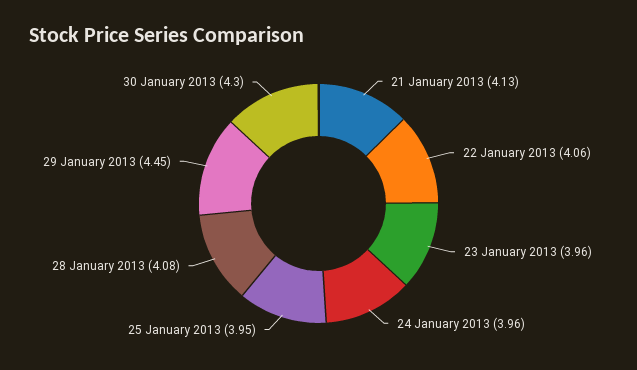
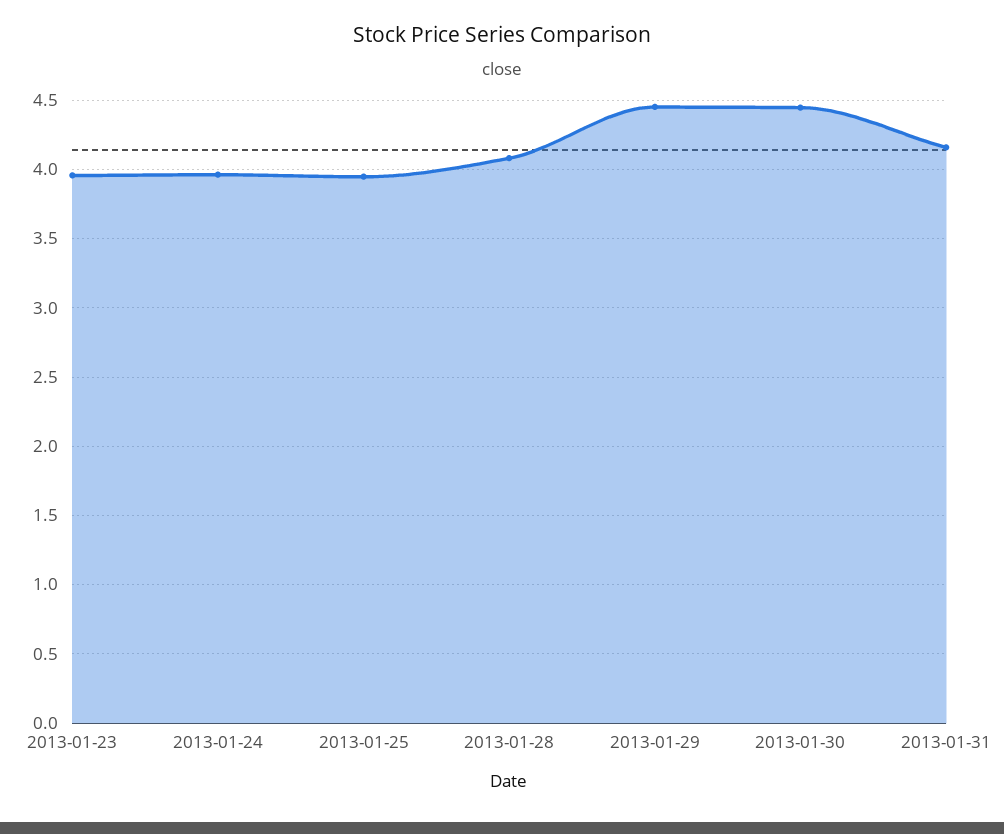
21 January 2013: 4.13 -> none
22 January 2013: 4.06 -> none
30 January 2013: 4.3 -> 4.45
2013-01-31: none -> 4.15

